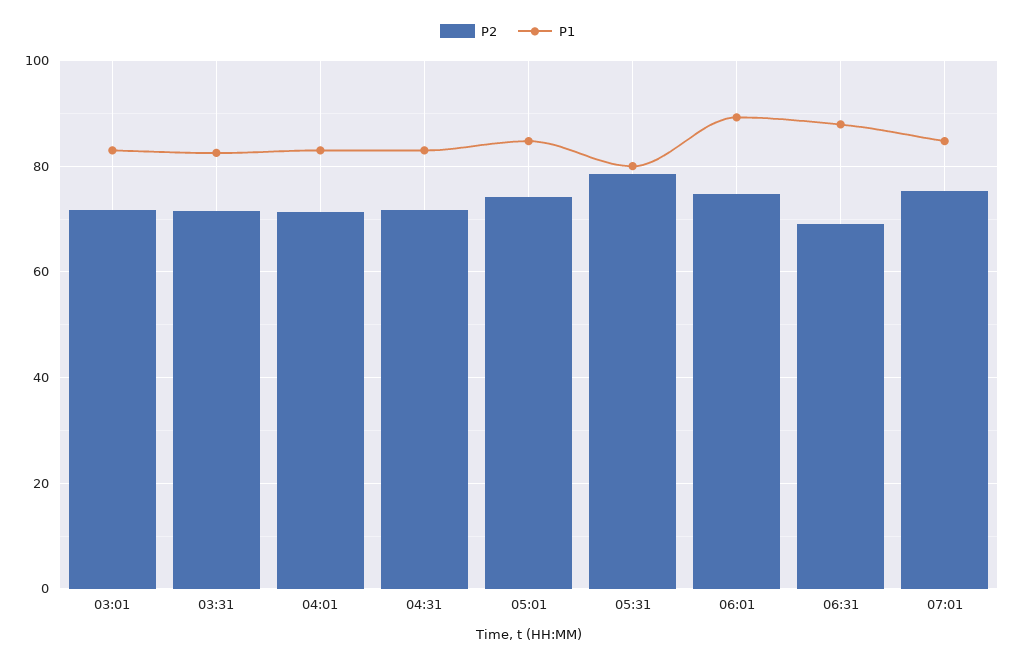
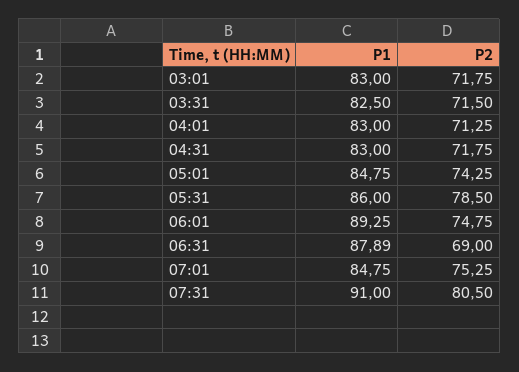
P1, 05:31: 80 -> 86
P1, 07:31: none -> 91
P2, 07:31: none -> 80.5

